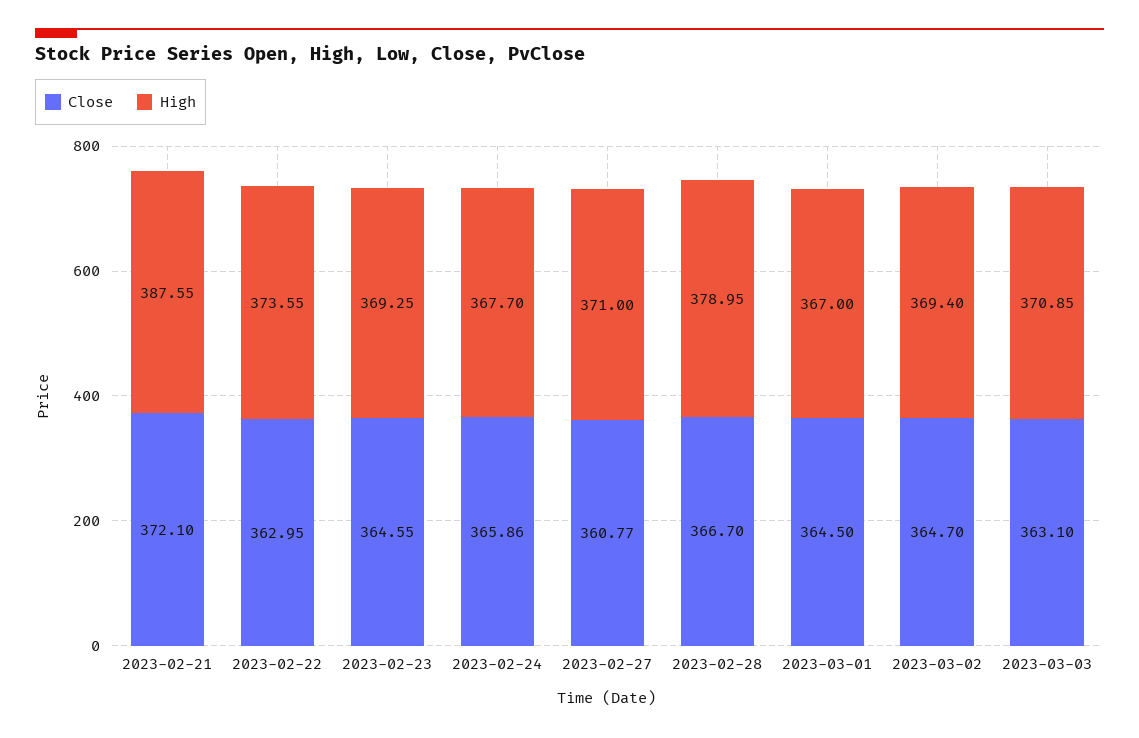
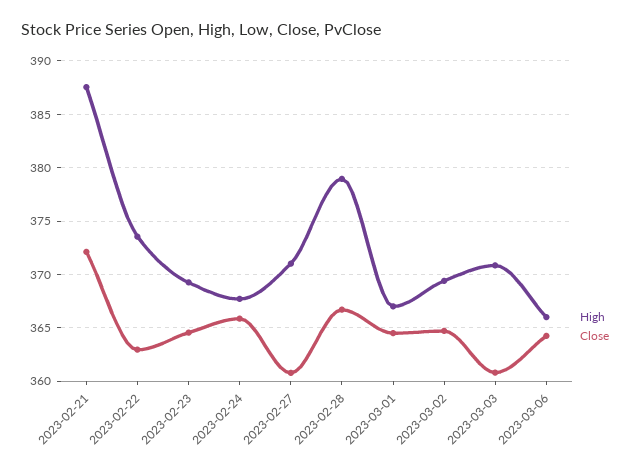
Close, 2023-03-03: 363.1 -> 361
High, 2023-03-06: none -> 366
Close, 2023-03-06: none -> 364

